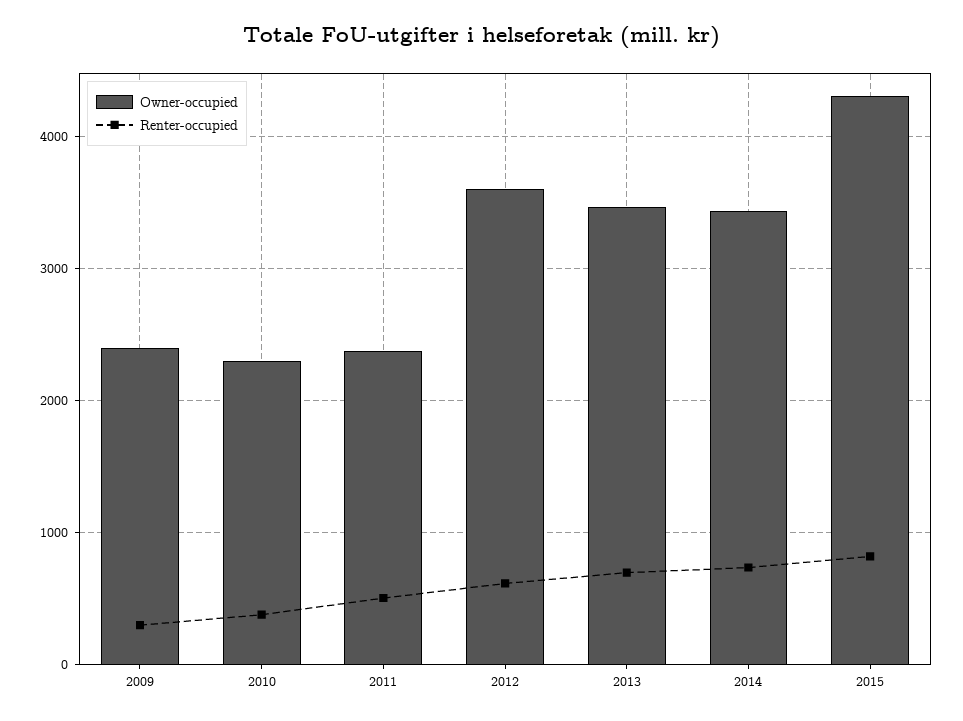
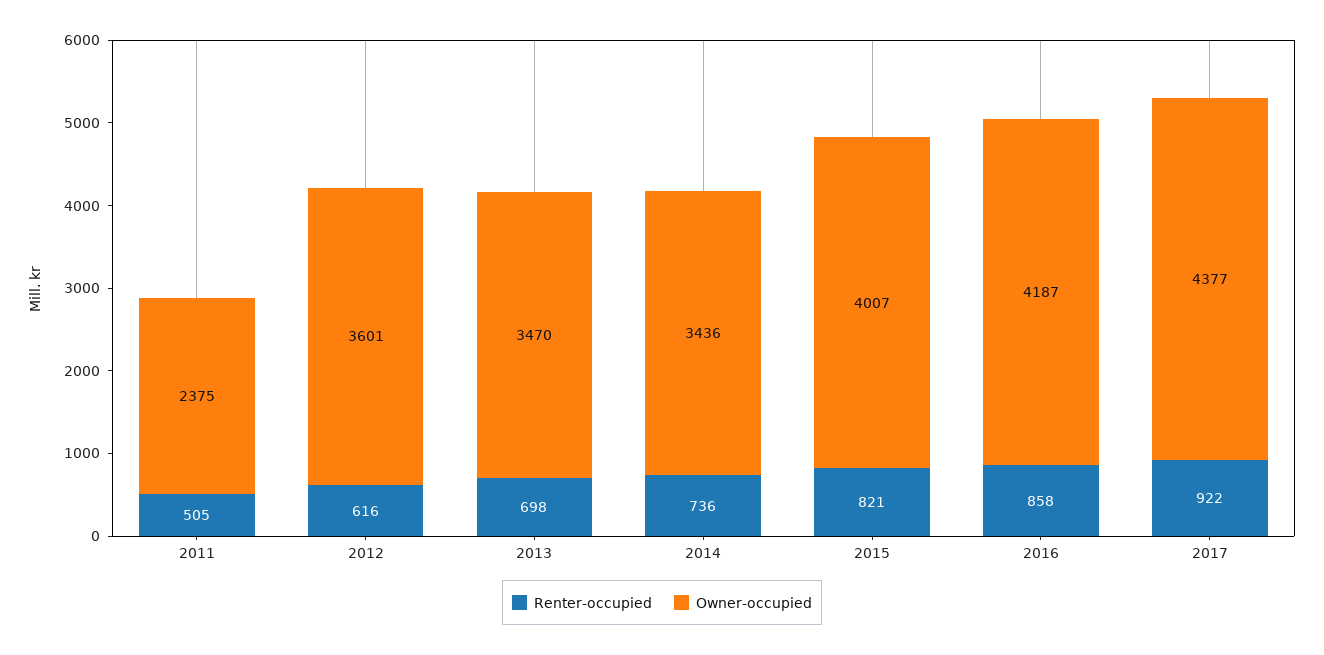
Owner-occupied, 2009: 2400 -> none
Renter-occupied, 2009: 300 -> none
Owner-occupied, 2010: 2300 -> none
Renter-occupied, 2010: 400 -> none
Owner-occupied, 2015: 4300 -> 4007
Renter-occupied, 2016: none -> 858
Owner-occupied, 2016: none -> 4187
Renter-occupied, 2017: none -> 922
Owner-occupied, 2017: none -> 4377

